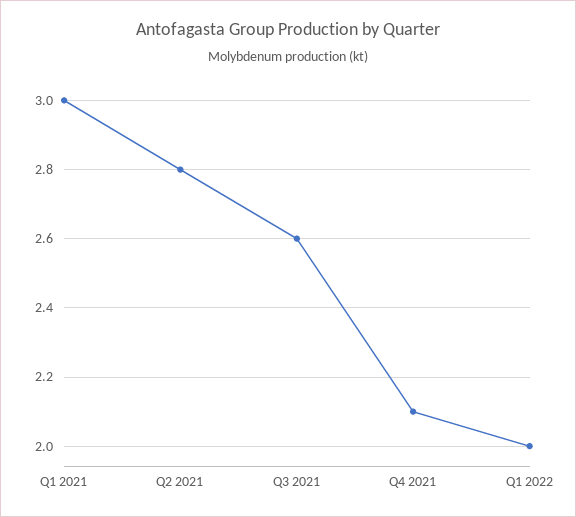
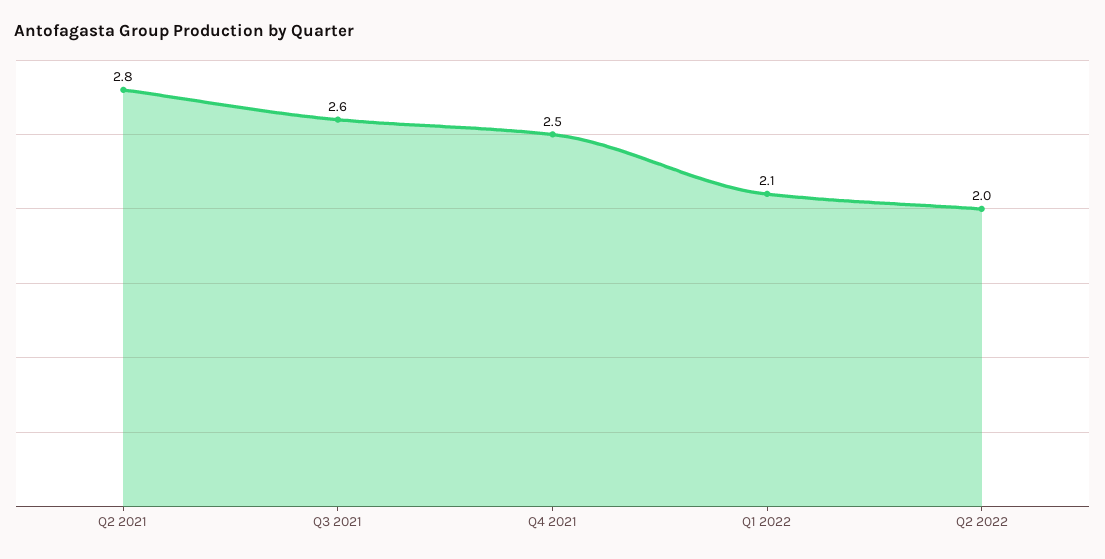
Q1 2021: 3 -> none
Q4 2021: 2.1 -> 2.5
Q1 2022: 2 -> 2.1
Q2 2022: none -> 2

